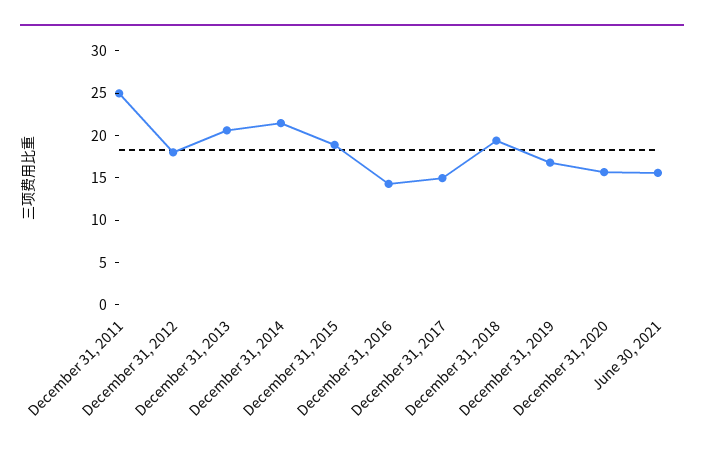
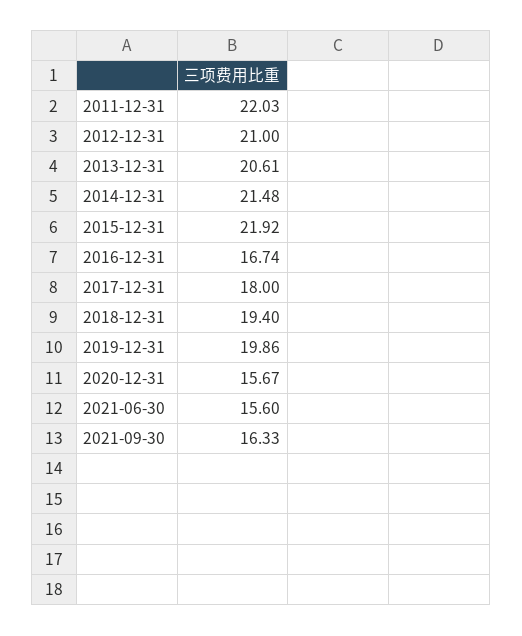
December 31, 2011: 25 -> 22.03
December 31, 2012: 18 -> 21
December 31, 2015: 19 -> 21.92
December 31, 2016: 14 -> 16.74
December 31, 2017: 15 -> 18
December 31, 2019: 17 -> 19.86
2021-09-30: none -> 16.33

